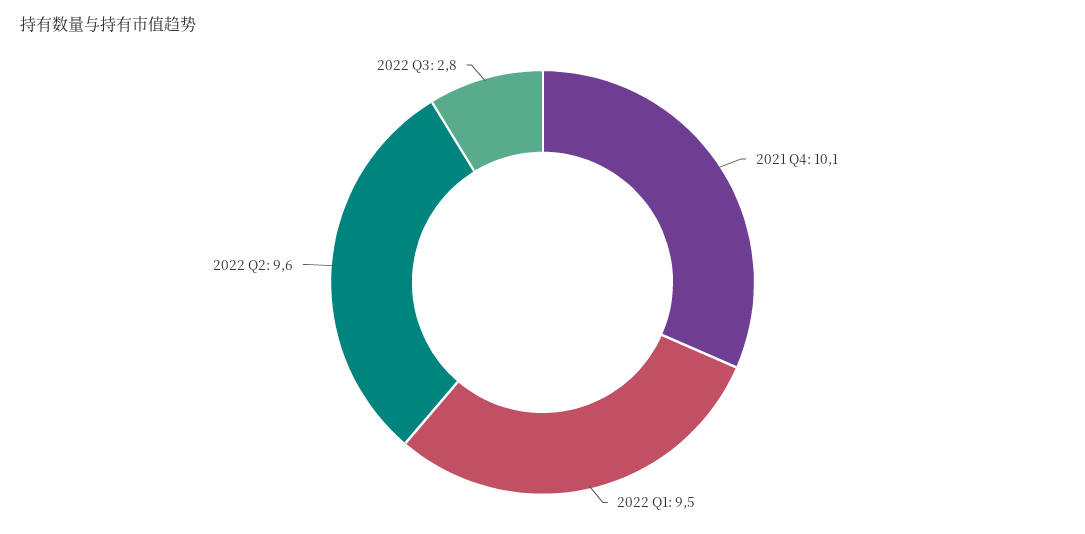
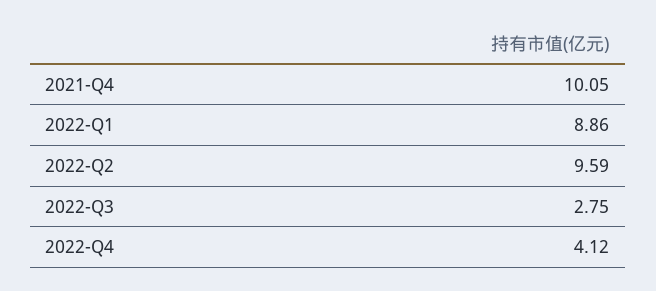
2022 Q1: 9.5 -> 8.86
2022-Q4: none -> 4.12

